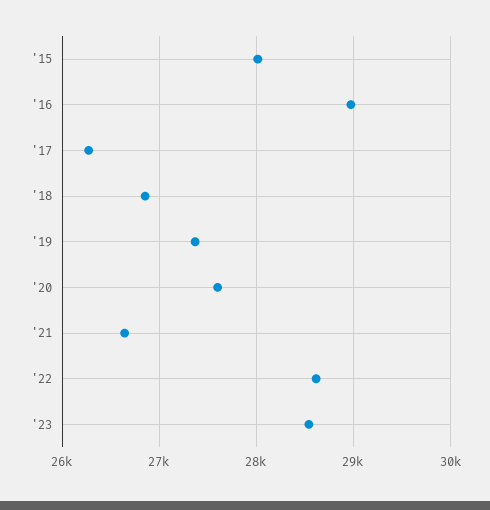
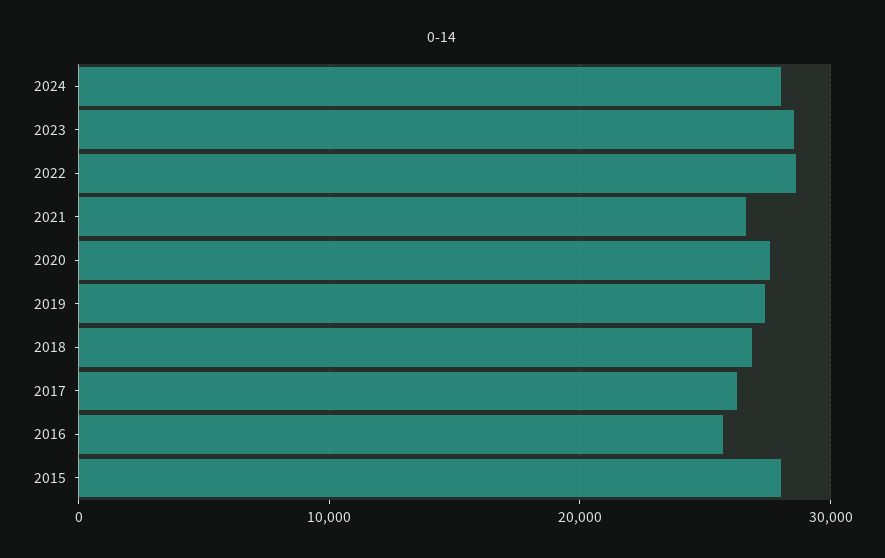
'16: 29000 -> 26000
2024: none -> 28000

